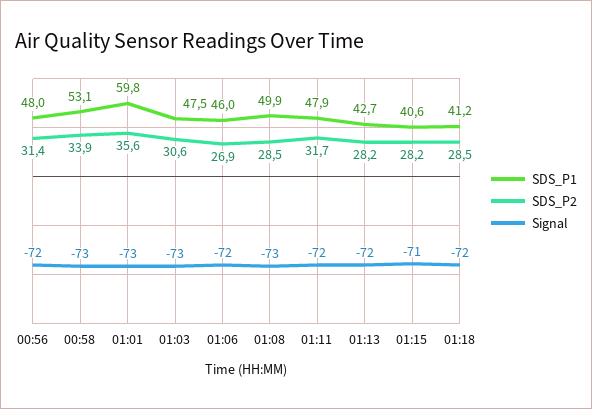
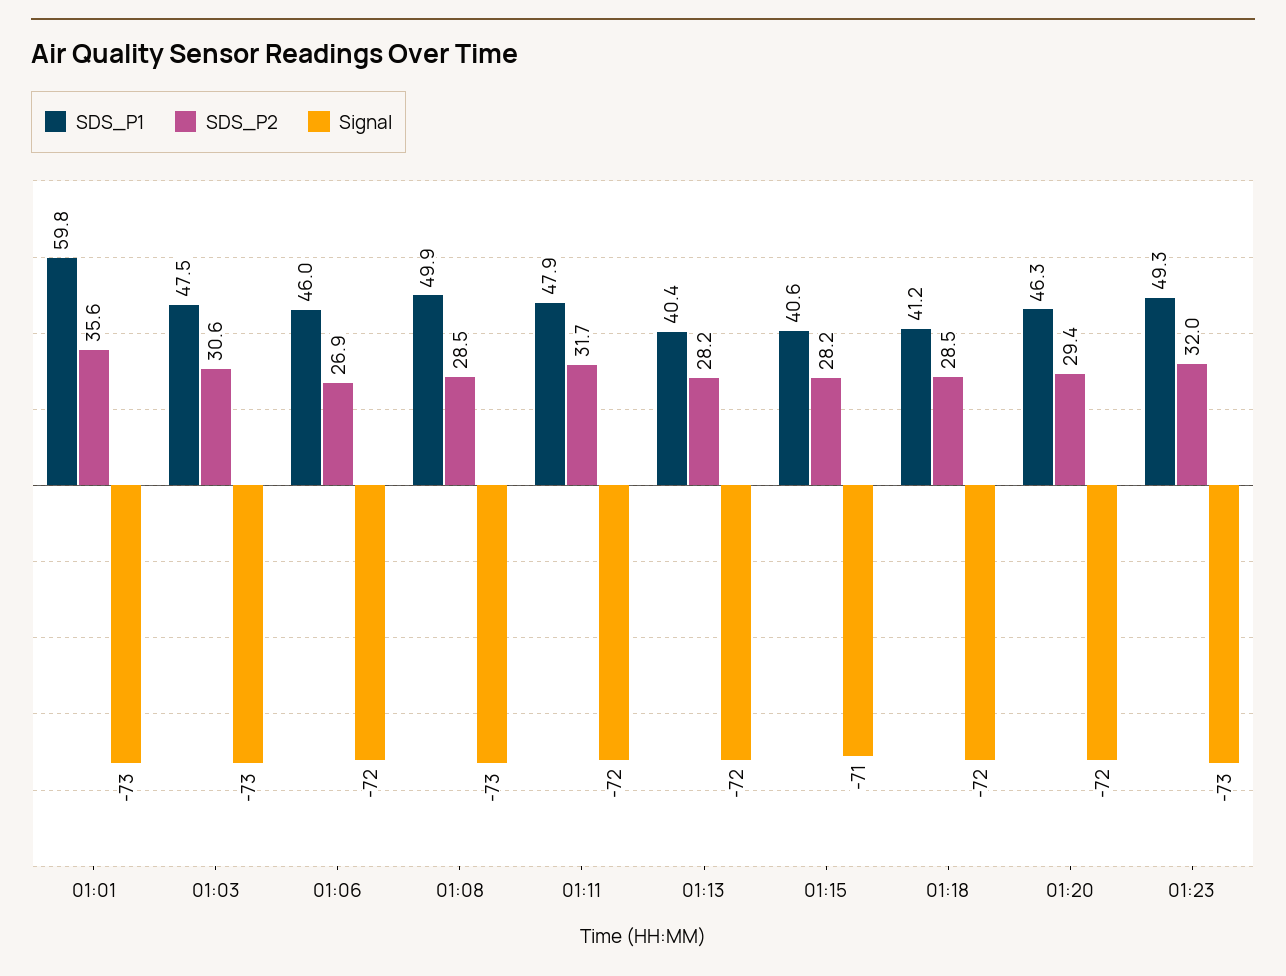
SDS_P1, 00:56: 48 -> none
SDS_P2, 00:56: 31.4 -> none
Signal, 00:56: -72 -> none
SDS_P1, 00:58: 53.1 -> none
SDS_P2, 00:58: 33.9 -> none
Signal, 00:58: -73 -> none
SDS_P1, 01:13: 42.7 -> 40.4
SDS_P1, 01:20: none -> 46.3
SDS_P2, 01:20: none -> 29.4
Signal, 01:20: none -> -72
SDS_P1, 01:23: none -> 49.3
SDS_P2, 01:23: none -> 32
Signal, 01:23: none -> -73

